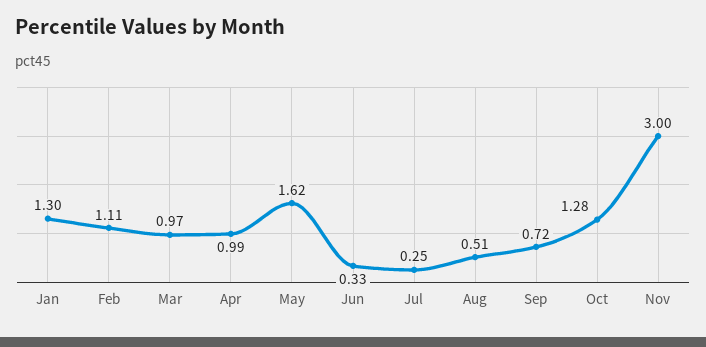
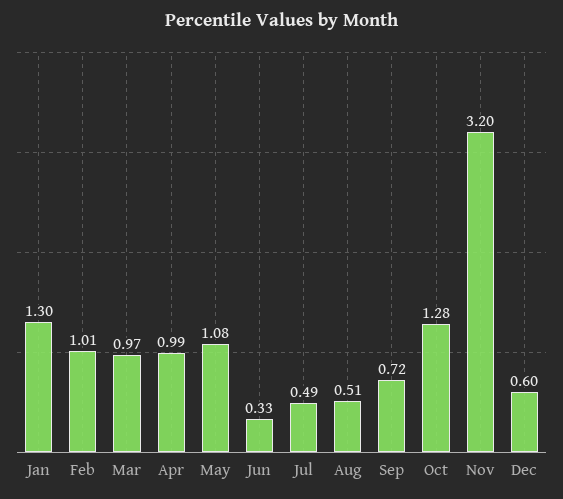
Feb: 1.11 -> 1.01
May: 1.62 -> 1.08
Jul: 0.25 -> 0.49
Nov: 3 -> 3.2
Dec: none -> 0.6

